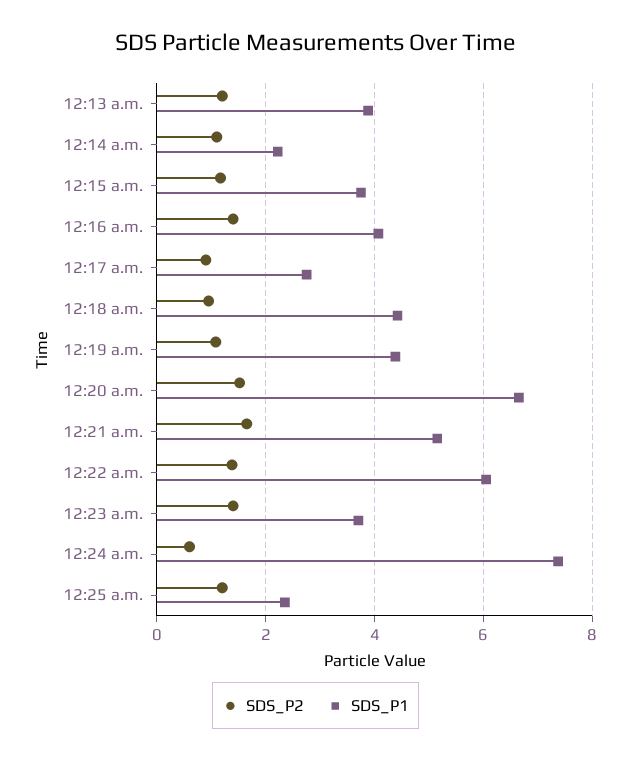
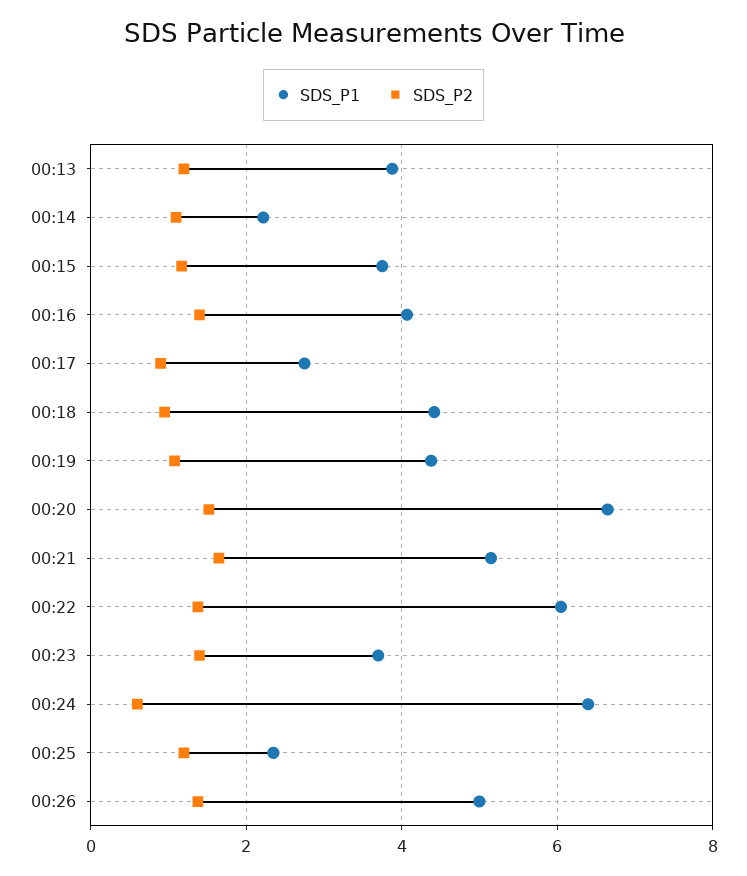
SDS_P1, 12:24 a.m.: 7.4 -> 6.4
SDS_P1, 00:26: none -> 5
SDS_P2, 00:26: none -> 1.4

